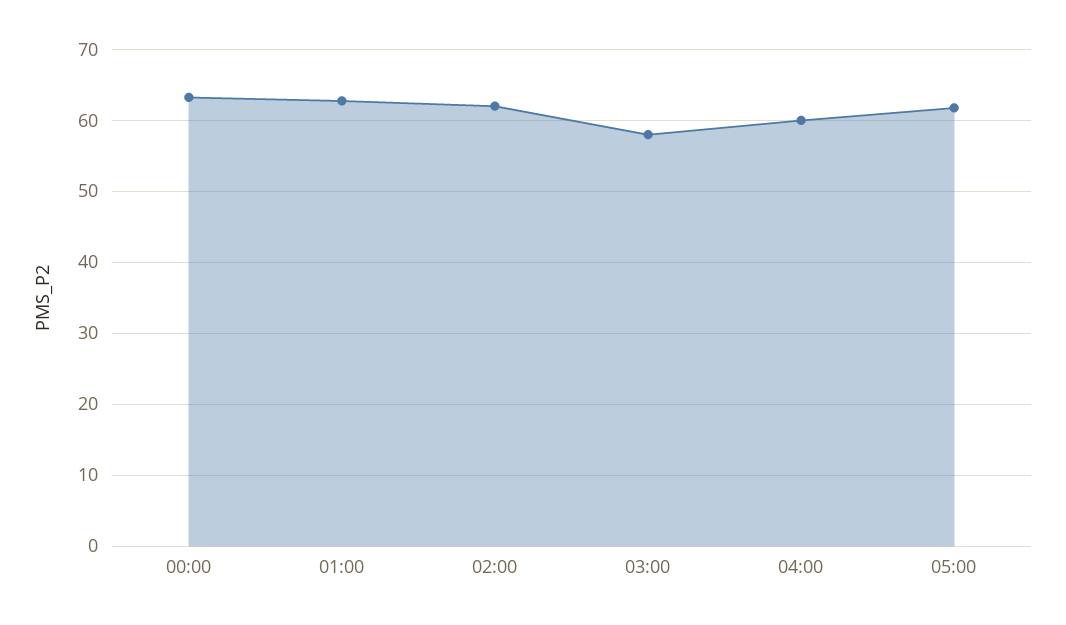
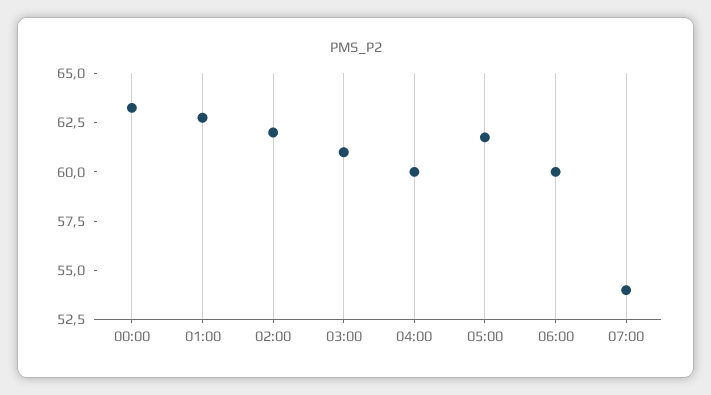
03:00: 58 -> 61
06:00: none -> 60
07:00: none -> 54

